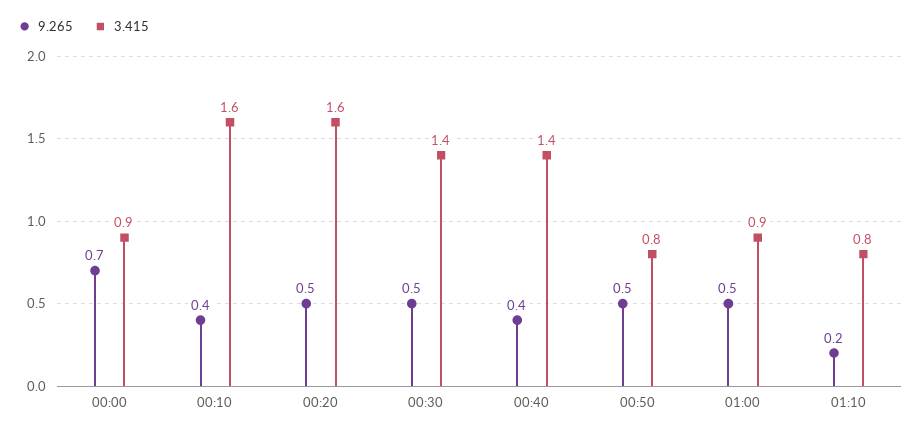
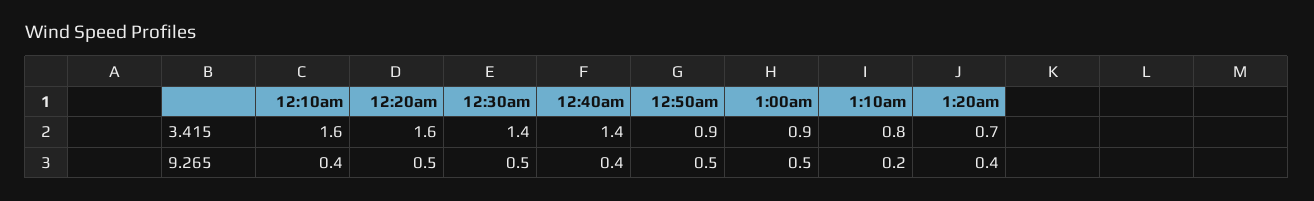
9.265, 00:00: 0.7 -> none
3.415, 00:00: 0.9 -> none
3.415, 00:50: 0.8 -> 0.9
3.415, 1:20am: none -> 0.7
9.265, 1:20am: none -> 0.4

